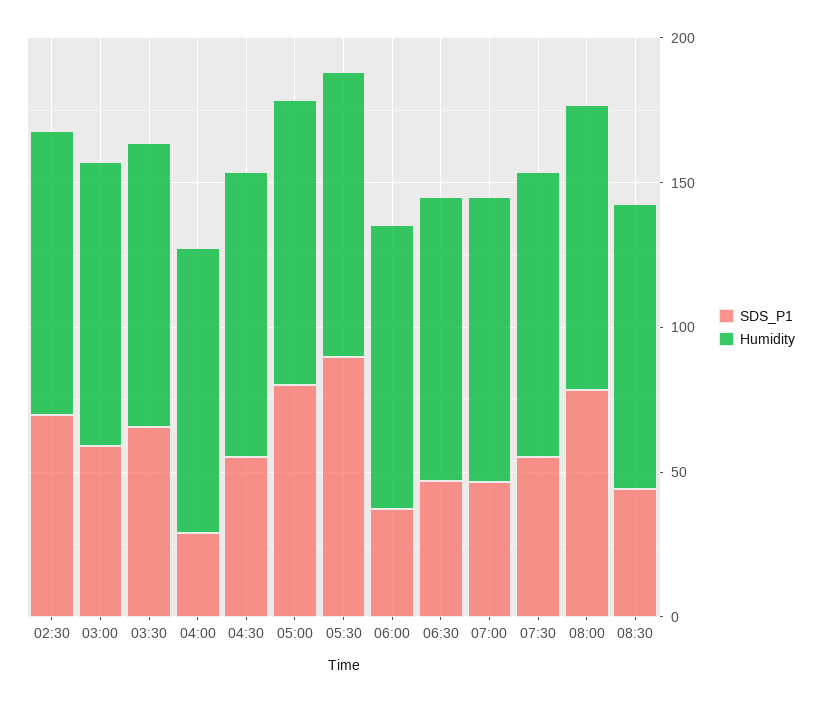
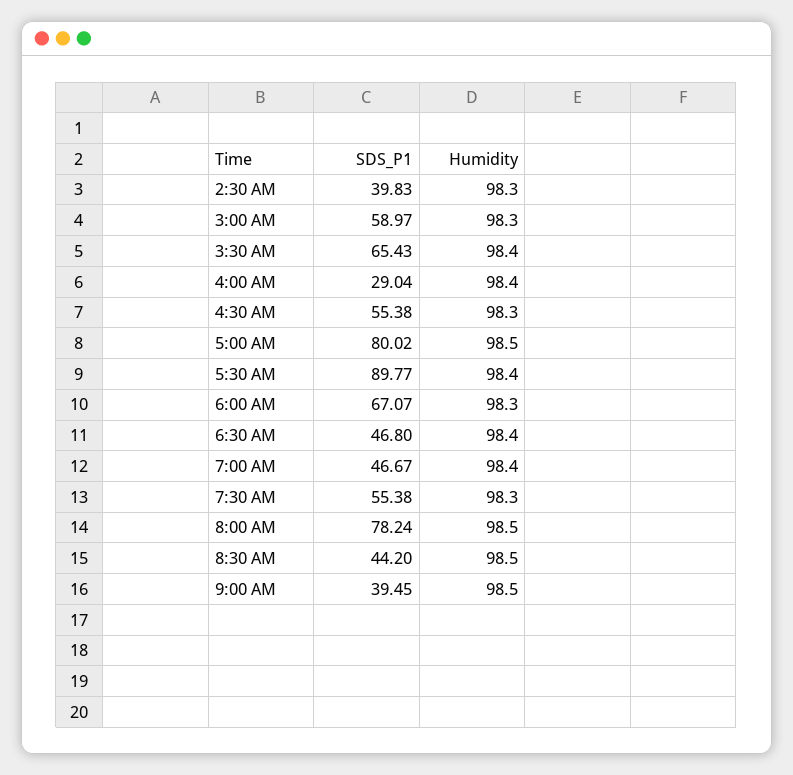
SDS_P1, 02:30: 70 -> 39.83
SDS_P1, 06:00: 40 -> 67.07
SDS_P1, 9:00 AM: none -> 39.45
Humidity, 9:00 AM: none -> 98.5

